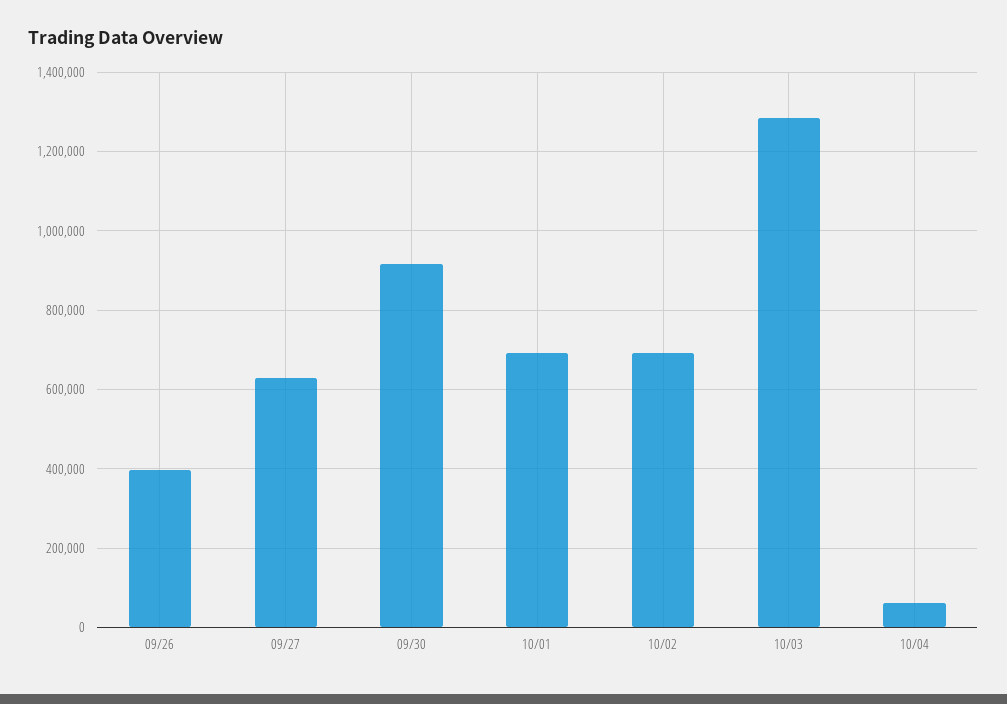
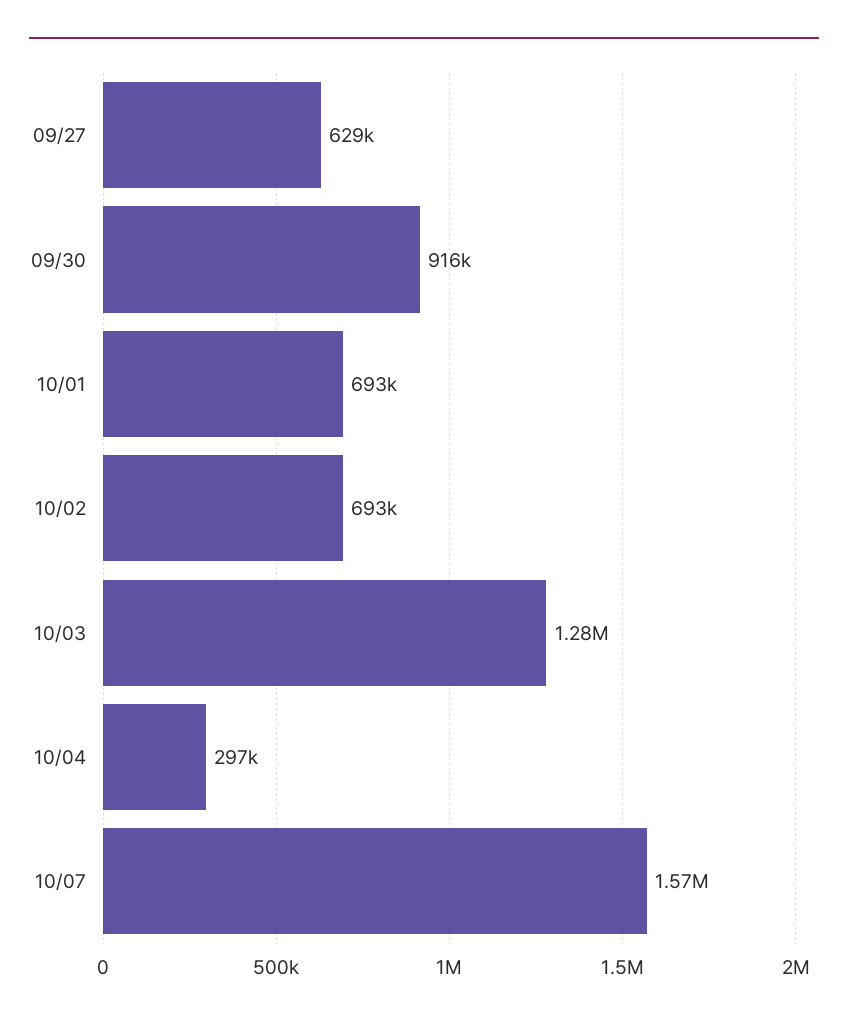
09/26: 400000 -> none
10/04: 60000 -> 297000
10/07: none -> 1570000

